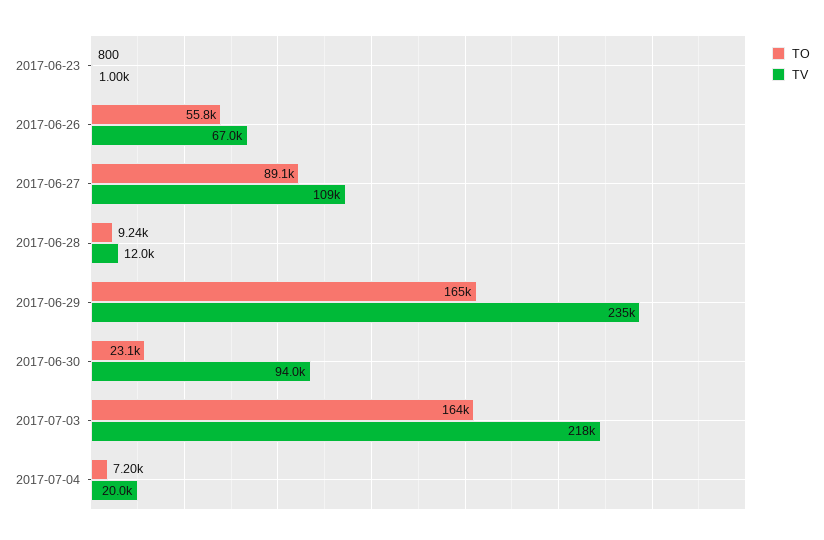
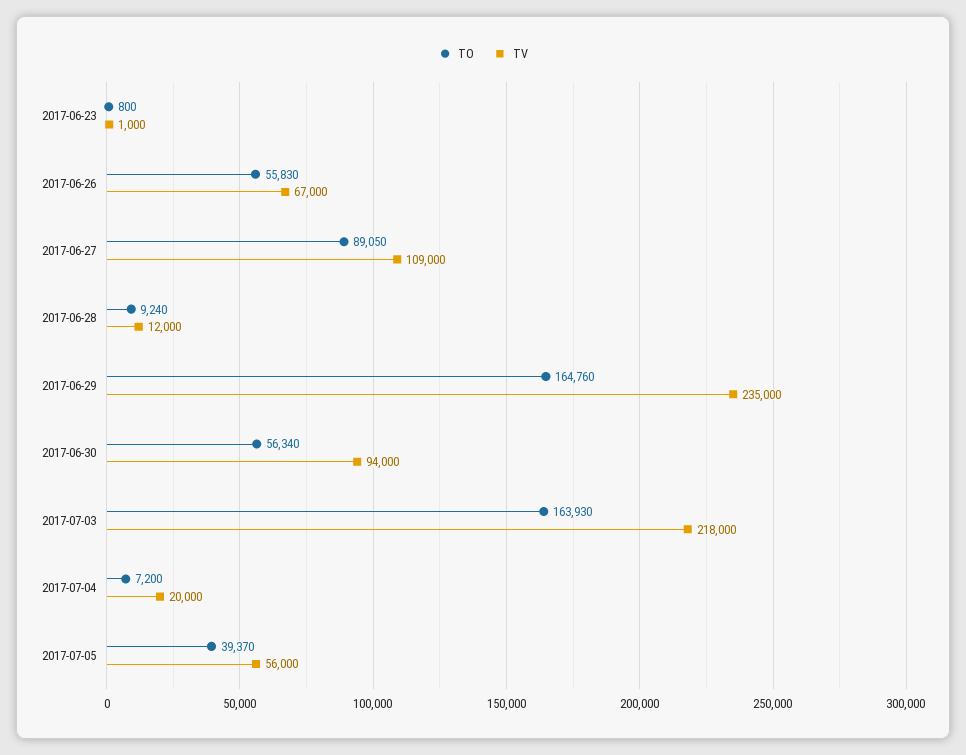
TO, 2017-06-30: 23100 -> 56340
TO, 2017-07-05: none -> 39370
TV, 2017-07-05: none -> 56000

